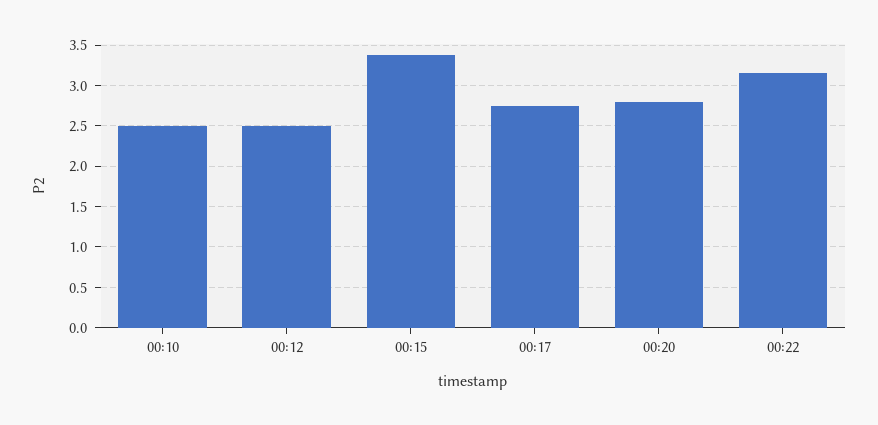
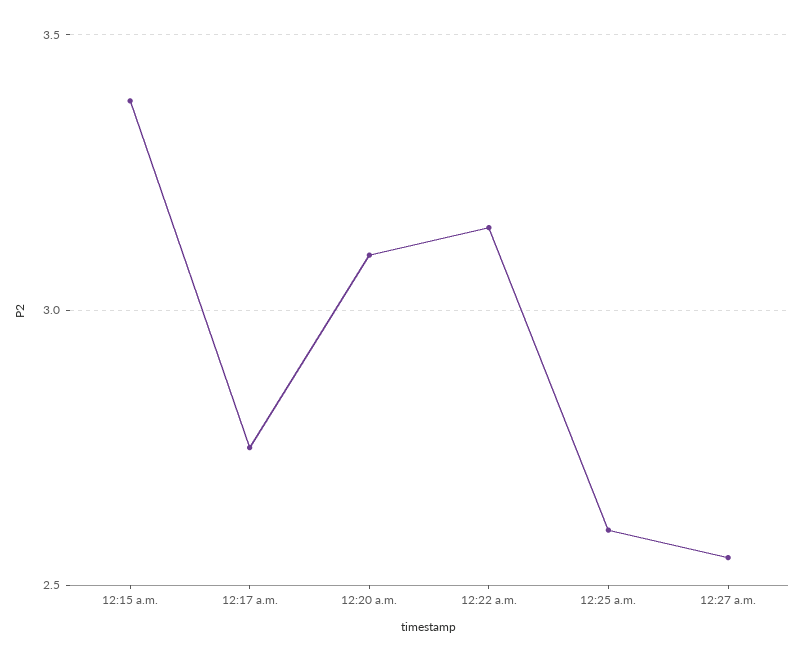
00:10: 2.5 -> none
00:12: 2.5 -> none
00:20: 2.8 -> 3.1
12:25 a.m.: none -> 2.6
12:27 a.m.: none -> 2.55

